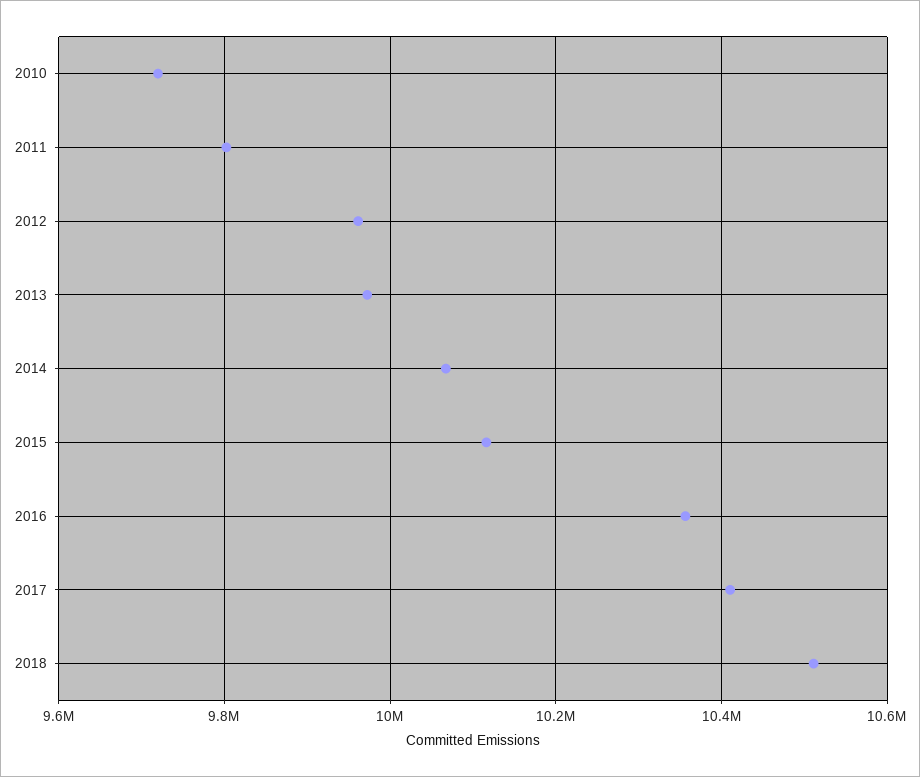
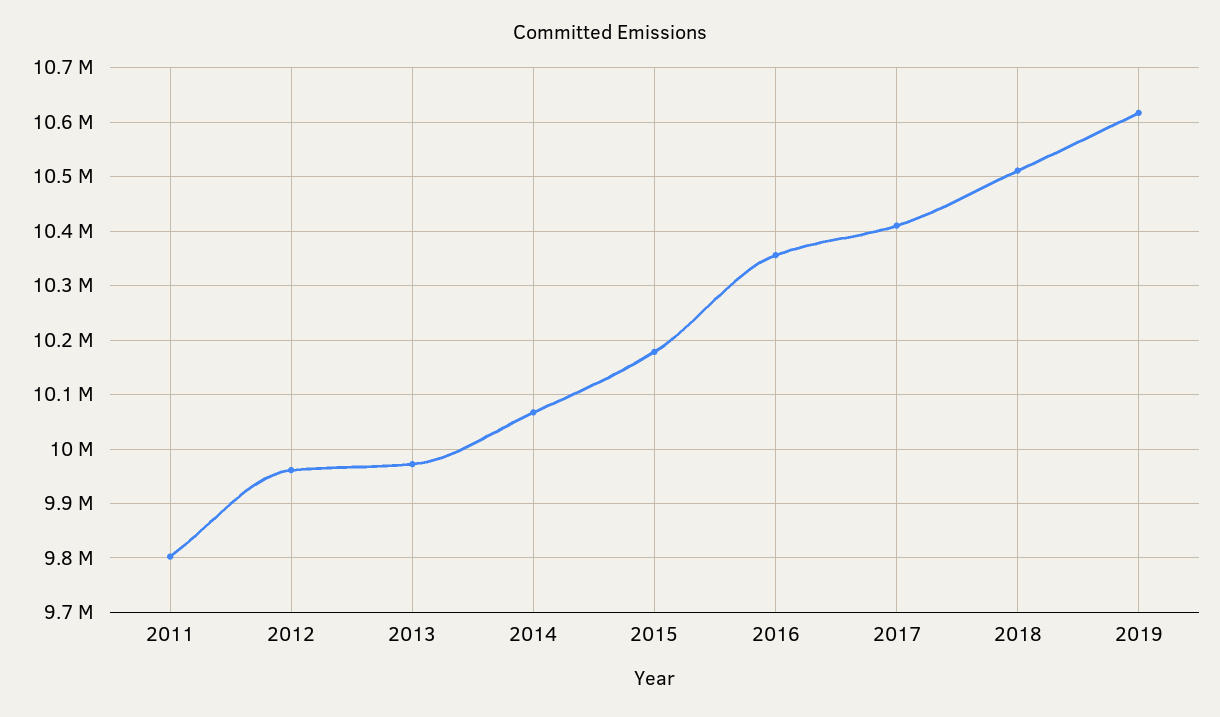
2010: 9720000 -> none
2015: 10120000 -> 10180000
2019: none -> 10620000

